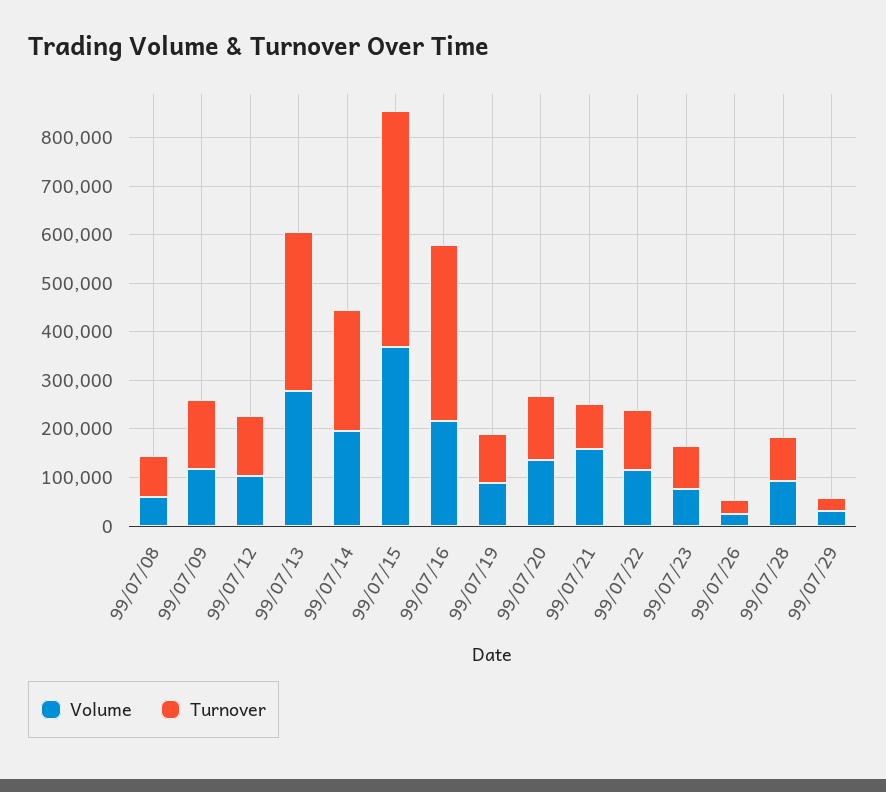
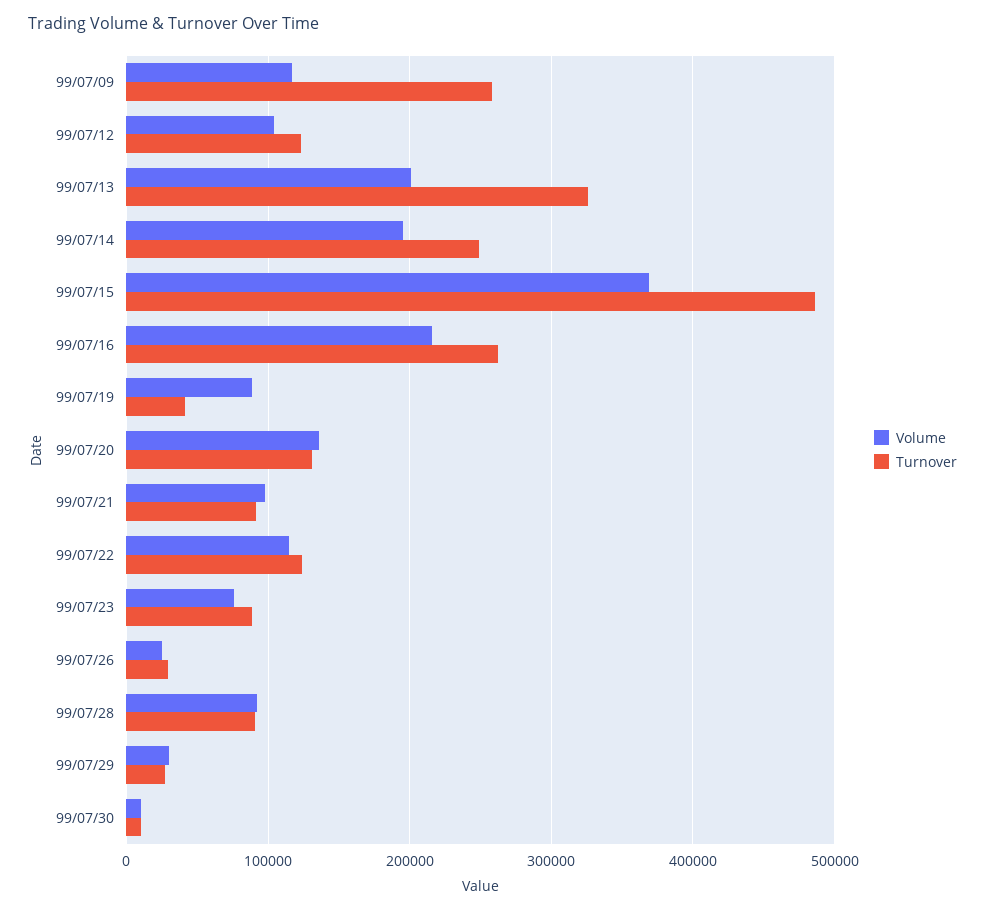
Volume, 99/07/08: 60000 -> none
Turnover, 99/07/08: 80000 -> none
Turnover, 99/07/09: 140000 -> 260000
Volume, 99/07/13: 280000 -> 200000
Turnover, 99/07/16: 360000 -> 260000
Turnover, 99/07/19: 100000 -> 40000
Volume, 99/07/21: 160000 -> 100000
Volume, 99/07/30: none -> 10000
Turnover, 99/07/30: none -> 10000

